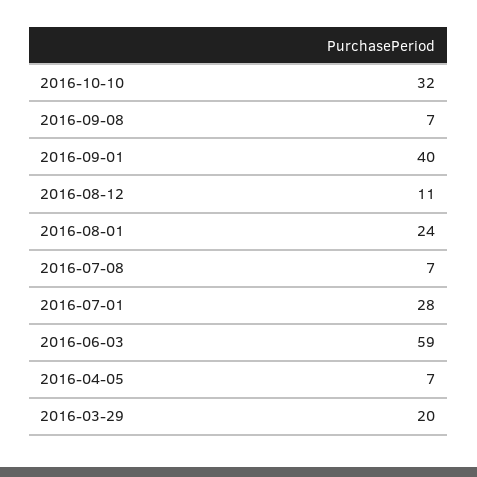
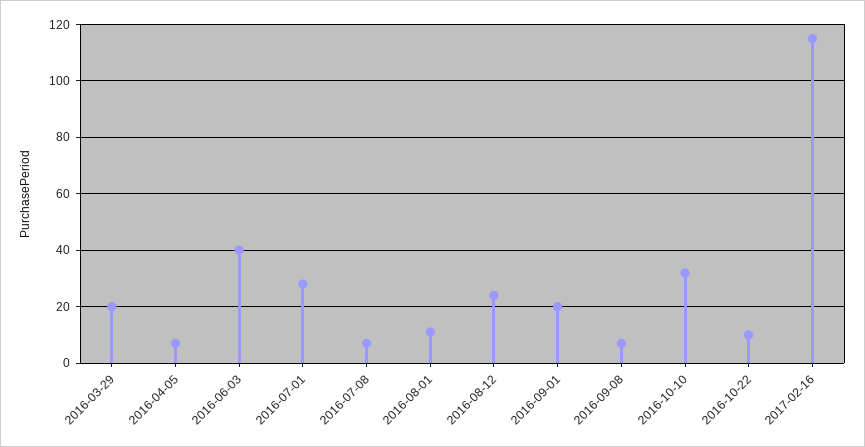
2016-09-01: 40 -> 20
2016-08-12: 11 -> 25
2016-08-01: 24 -> 10
2016-06-03: 59 -> 40
2016-10-22: none -> 10
2017-02-16: none -> 115

